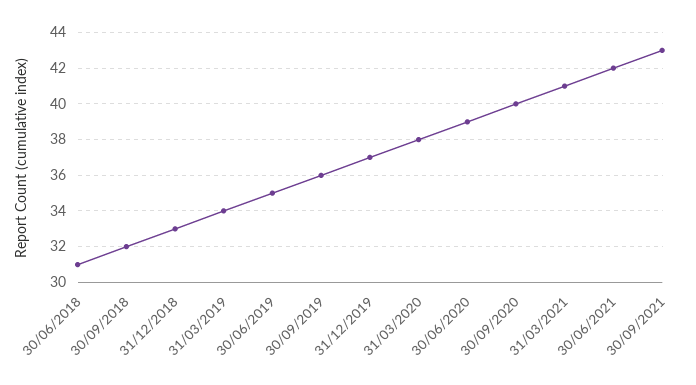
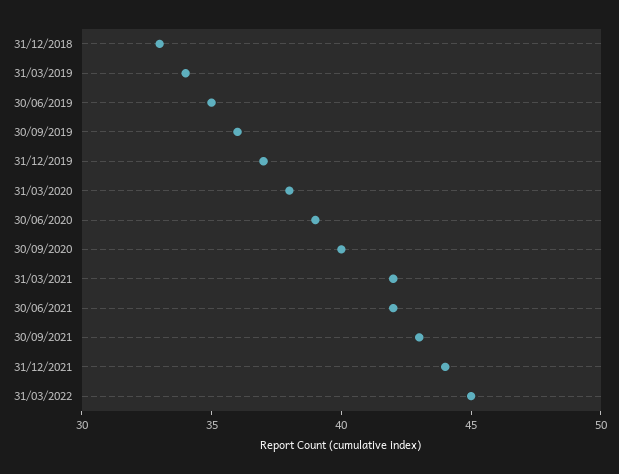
30/06/2018: 31 -> none
30/09/2018: 32 -> none
31/03/2021: 41 -> 42
31/12/2021: none -> 44
31/03/2022: none -> 45

